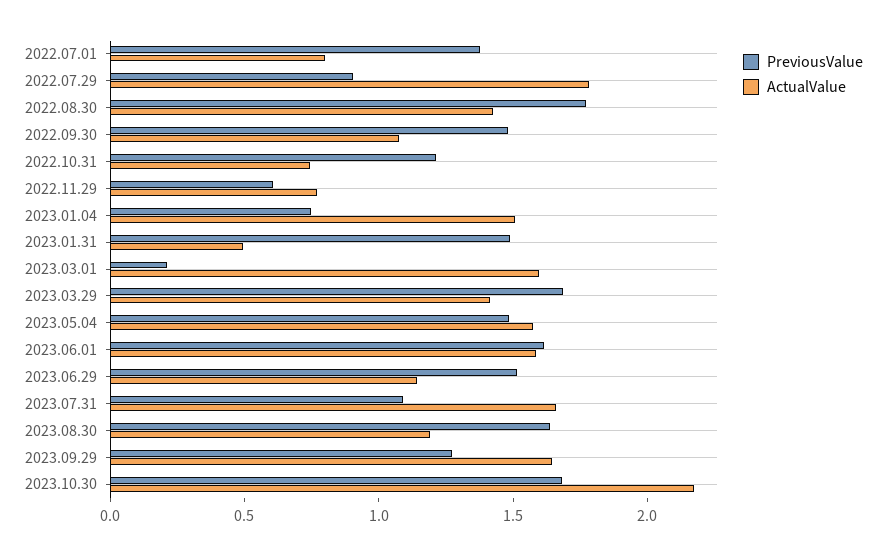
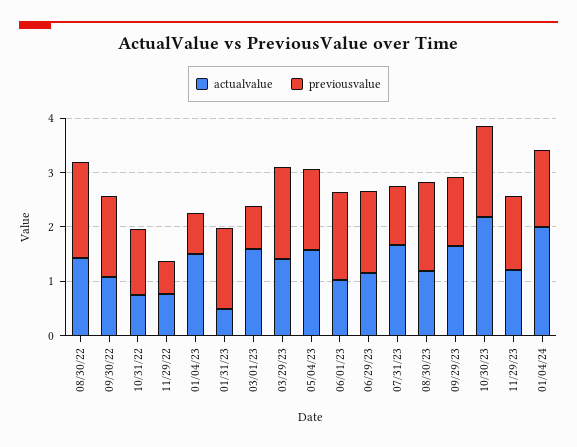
PreviousValue, 2022.07.01: 1.4 -> none
ActualValue, 2022.07.01: 0.8 -> none
PreviousValue, 2022.07.29: 0.9 -> none
ActualValue, 2022.07.29: 1.8 -> none
PreviousValue, 2023.03.01: 0.2 -> 0.8
ActualValue, 2023.06.01: 1.6 -> 1
ActualValue, 11/29/23: none -> 1.2
PreviousValue, 11/29/23: none -> 1.4
ActualValue, 01/04/24: none -> 2
PreviousValue, 01/04/24: none -> 1.4

